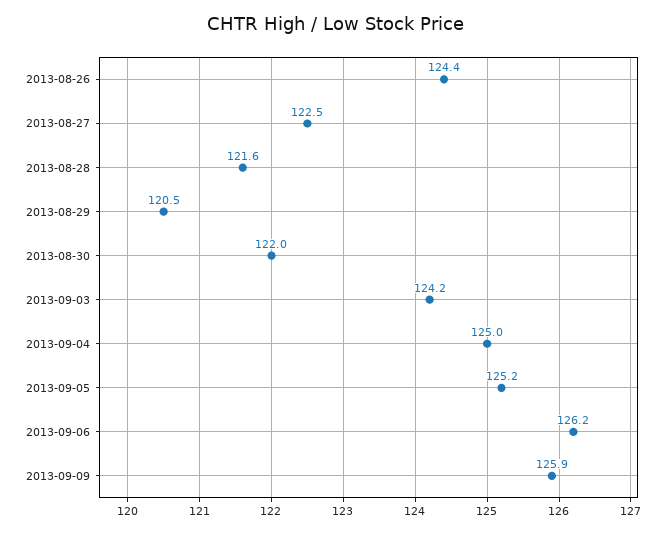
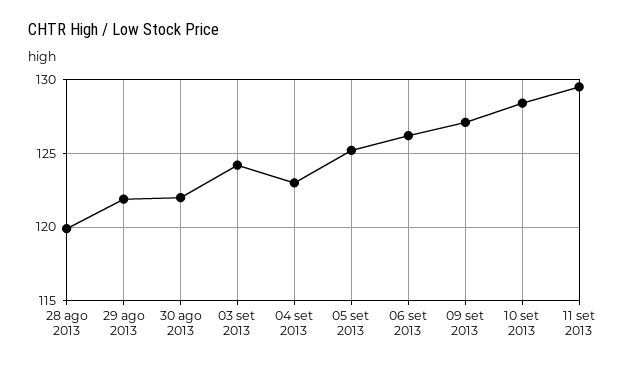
2013-08-26: 124.4 -> none
2013-08-27: 122.5 -> none
2013-08-28: 121.6 -> 120
2013-08-29: 120.5 -> 122
2013-09-04: 125 -> 123
2013-09-09: 125.9 -> 127
10 set 2013: none -> 128.5
11 set 2013: none -> 129.5

